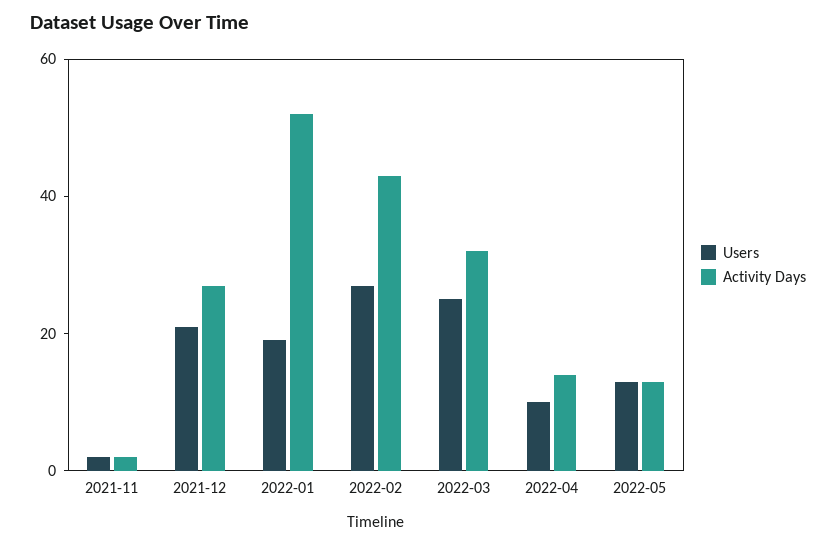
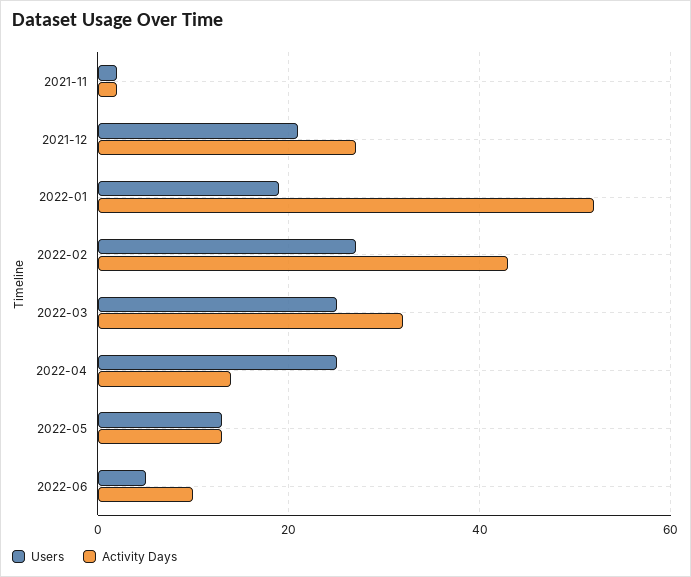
Users, 2022-04: 10 -> 25
Users, 2022-06: none -> 5
Activity Days, 2022-06: none -> 10

